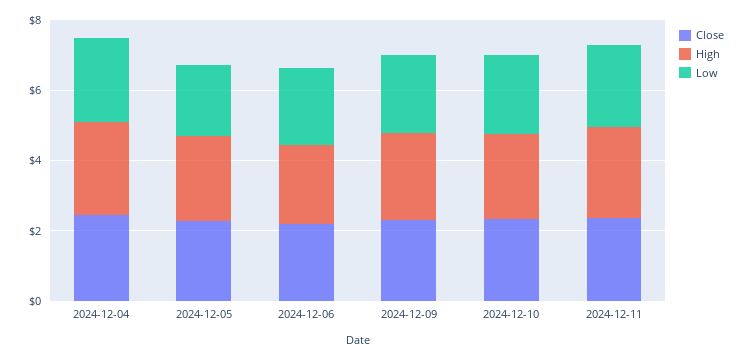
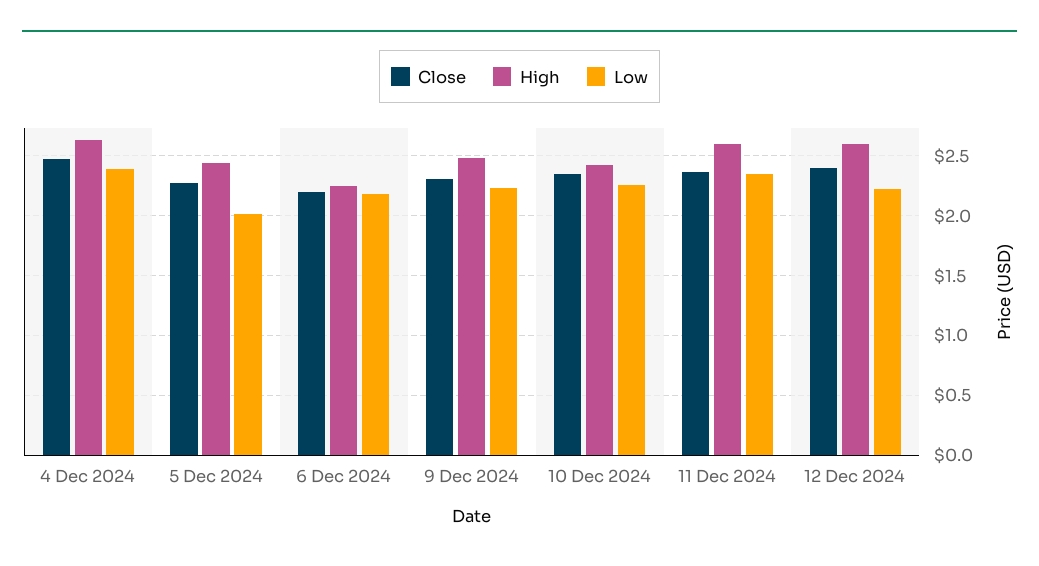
Close, 12 Dec 2024: none -> 2.4
High, 12 Dec 2024: none -> 2.6
Low, 12 Dec 2024: none -> 2.2

